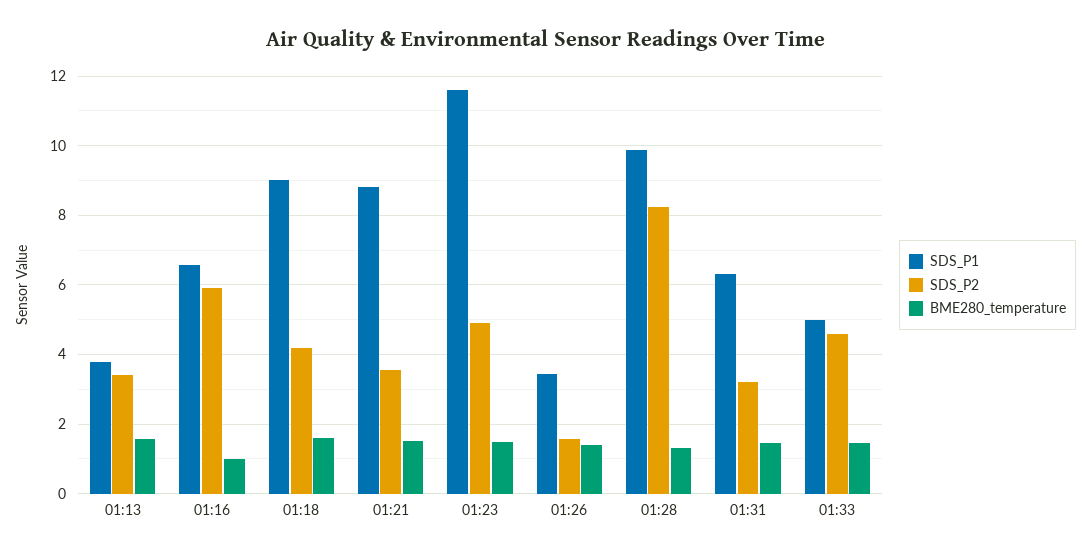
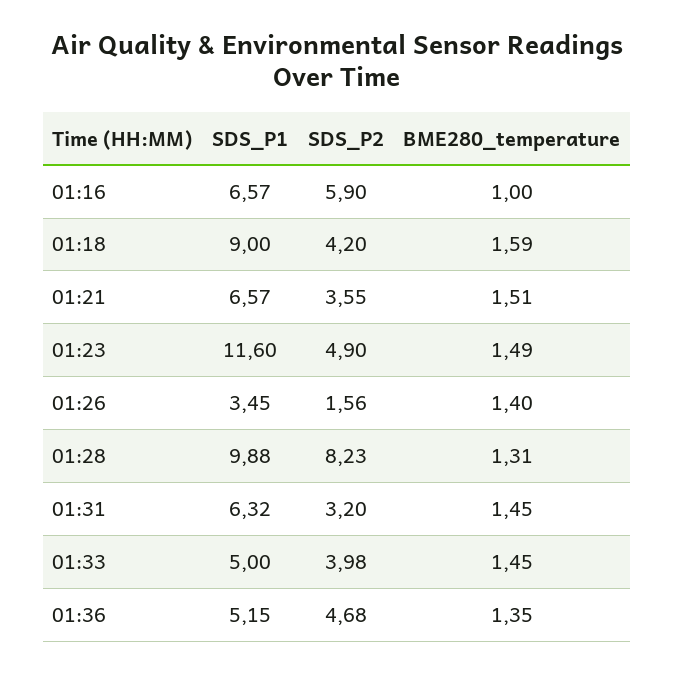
SDS_P1, 01:13: 3.8 -> none
SDS_P2, 01:13: 3.4 -> none
BME280_temperature, 01:13: 1.6 -> none
SDS_P1, 01:21: 8.8 -> 6.57
SDS_P2, 01:33: 4.6 -> 3.98
SDS_P1, 01:36: none -> 5.15
SDS_P2, 01:36: none -> 4.68
BME280_temperature, 01:36: none -> 1.35

